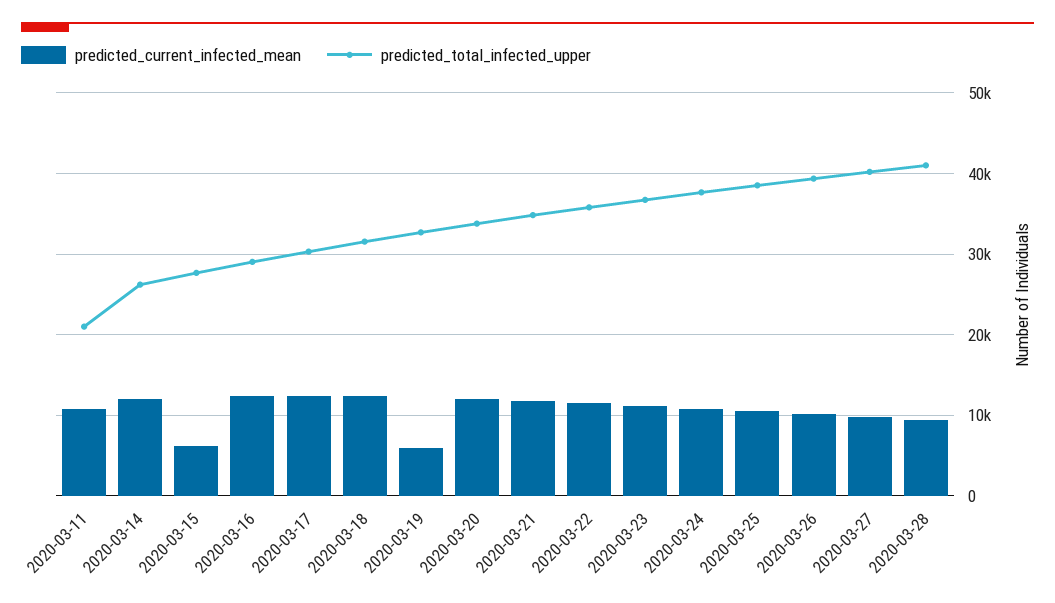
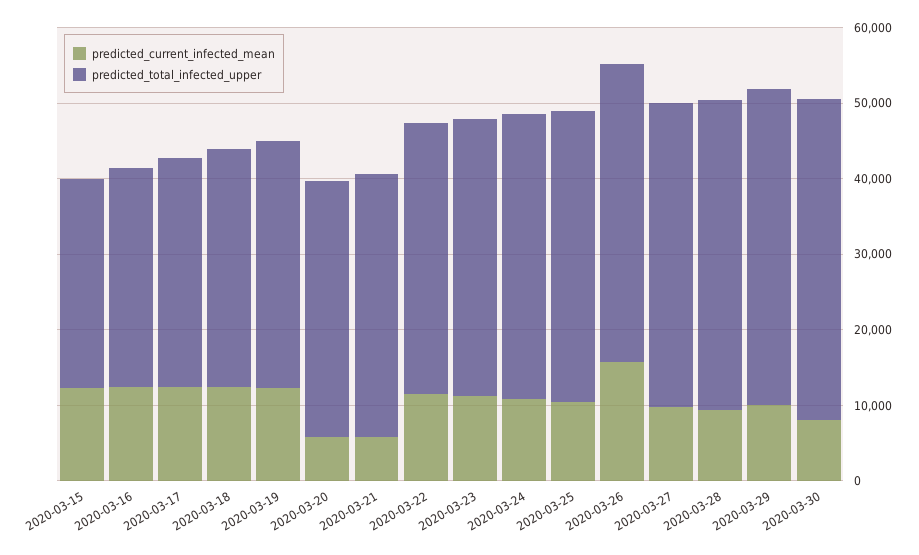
predicted_current_infected_mean, 2020-03-11: 11000 -> none
predicted_total_infected_upper, 2020-03-11: 21000 -> none
predicted_current_infected_mean, 2020-03-14: 12000 -> none
predicted_total_infected_upper, 2020-03-14: 26000 -> none
predicted_current_infected_mean, 2020-03-15: 6000 -> 12000
predicted_current_infected_mean, 2020-03-19: 6000 -> 12000
predicted_current_infected_mean, 2020-03-20: 12000 -> 6000
predicted_current_infected_mean, 2020-03-21: 12000 -> 6000
predicted_current_infected_mean, 2020-03-26: 10000 -> 16000
predicted_current_infected_mean, 2020-03-29: none -> 10000
predicted_total_infected_upper, 2020-03-29: none -> 42000
predicted_current_infected_mean, 2020-03-30: none -> 8000
predicted_total_infected_upper, 2020-03-30: none -> 42000

